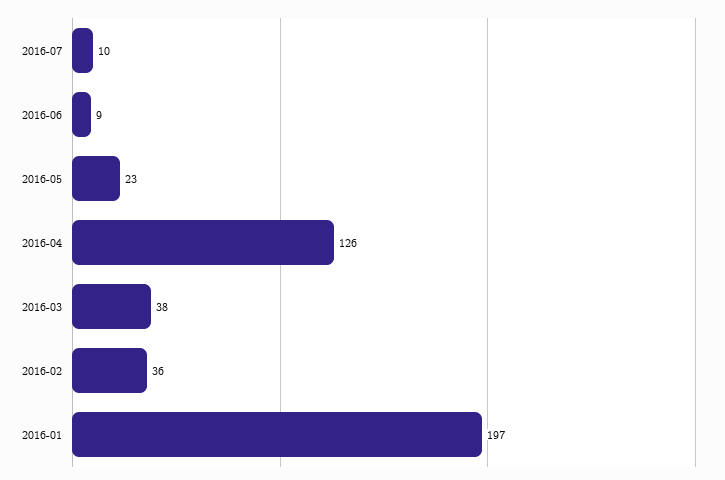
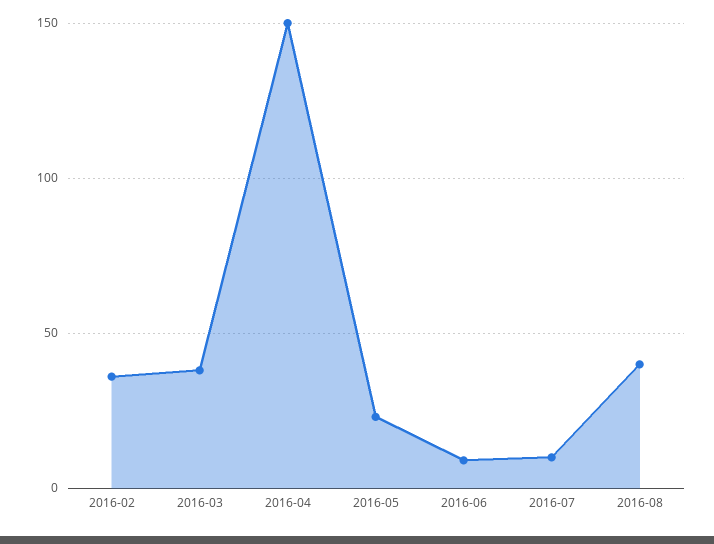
2016-04: 126 -> 150
2016-01: 197 -> none
2016-08: none -> 40

